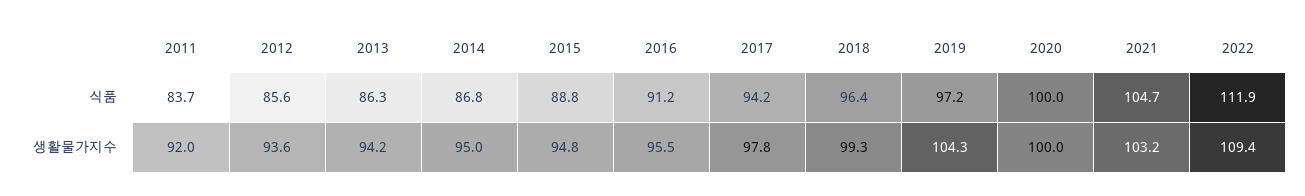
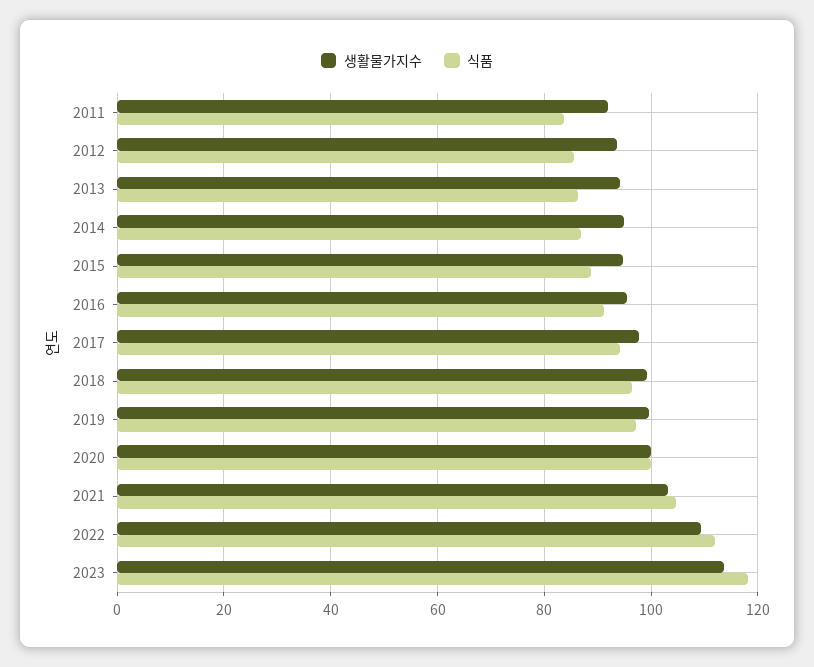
생활물가지수, 2019: 104.3 -> 100
생활물가지수, 2023: none -> 114
식품, 2023: none -> 118

